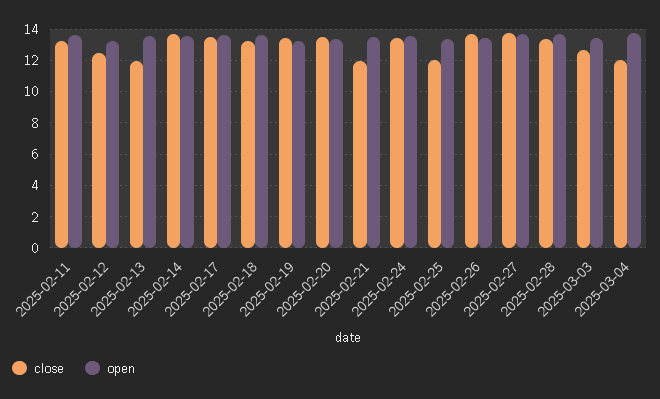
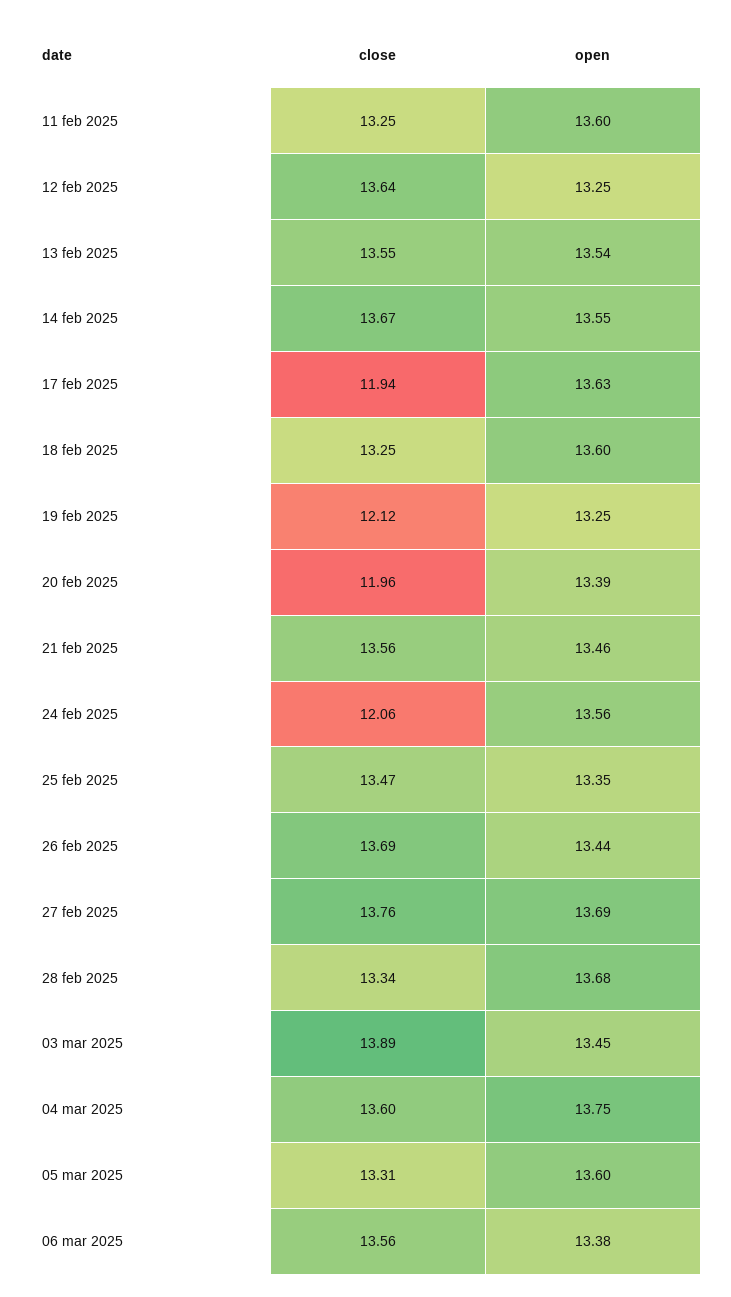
close, 2025-02-12: 12.5 -> 13.64
close, 2025-02-13: 12 -> 13.55
close, 2025-02-17: 13.5 -> 11.94
close, 2025-02-19: 13.5 -> 12.12
close, 2025-02-20: 13.5 -> 11.96
close, 2025-02-21: 12 -> 13.56
close, 2025-02-24: 13.5 -> 12.06
close, 2025-02-25: 12 -> 13.47
close, 2025-03-03: 12.5 -> 13.89
close, 2025-03-04: 12 -> 13.6
close, 05 mar 2025: none -> 13.31
open, 05 mar 2025: none -> 13.6
close, 06 mar 2025: none -> 13.56
open, 06 mar 2025: none -> 13.38

